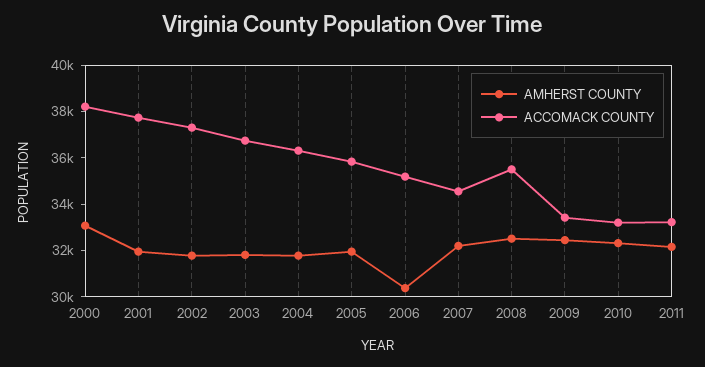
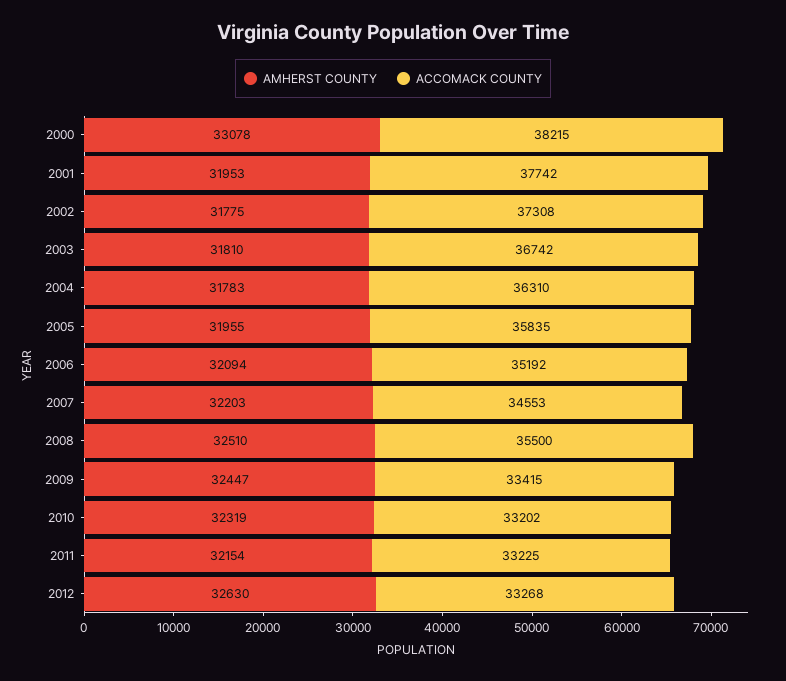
AMHERST COUNTY, 2006: 30500 -> 32094
AMHERST COUNTY, 2012: none -> 32630
ACCOMACK COUNTY, 2012: none -> 33268

